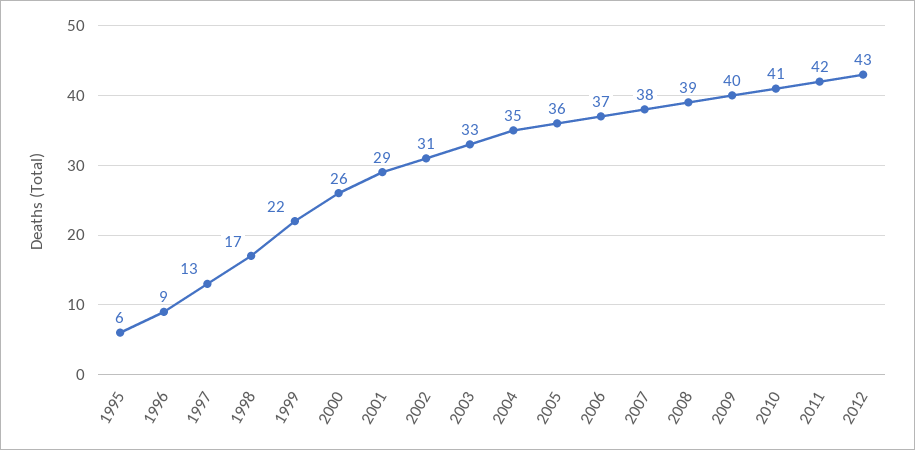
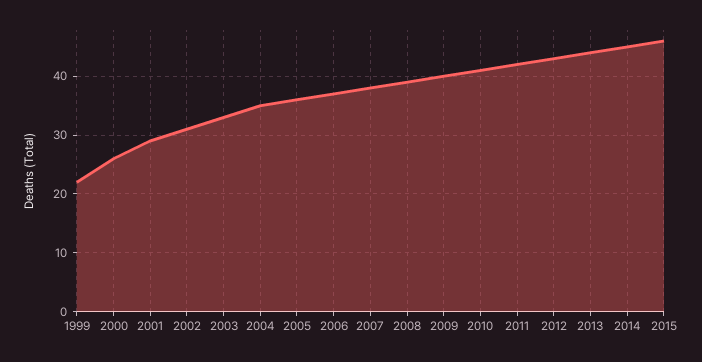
1995: 6 -> none
1996: 9 -> none
1997: 13 -> none
1998: 17 -> none
2013: none -> 45
2014: none -> 45
2015: none -> 45

